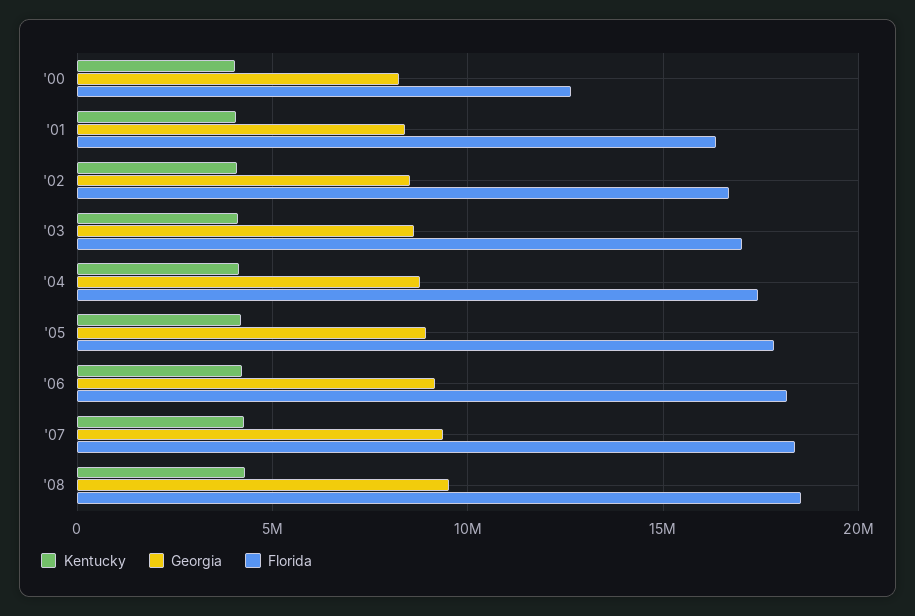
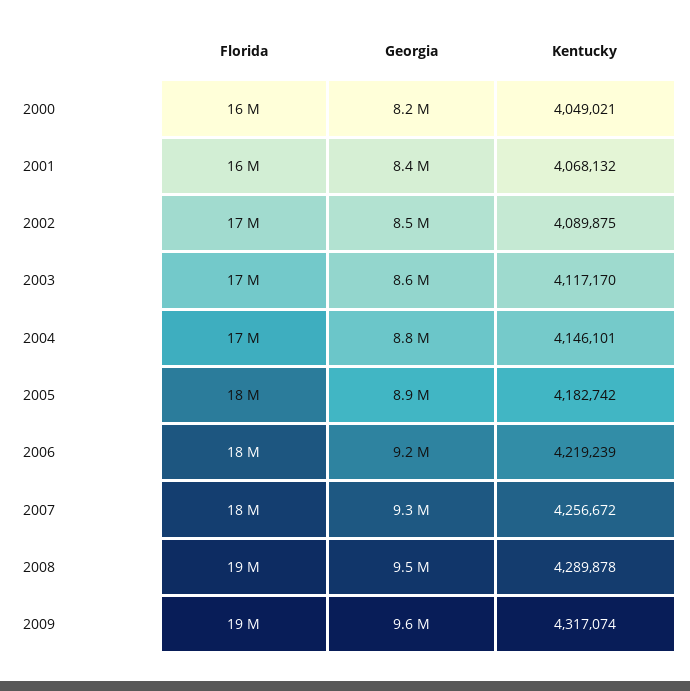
Florida, '00: 12500000 -> 16000000
Florida, 2009: none -> 19000000
Georgia, 2009: none -> 9600000
Kentucky, 2009: none -> 4317074

